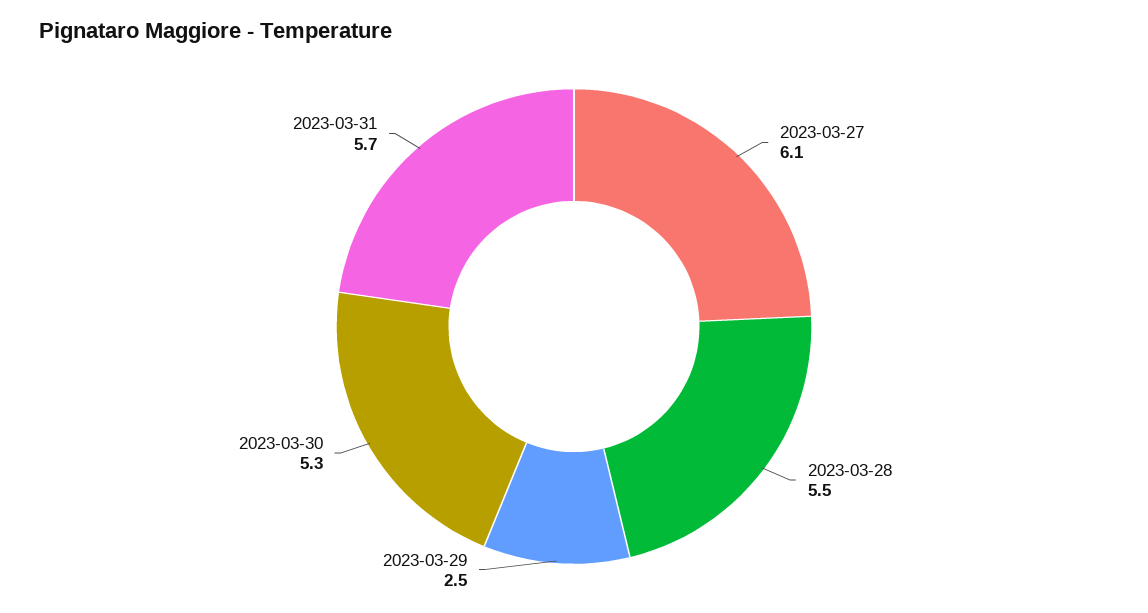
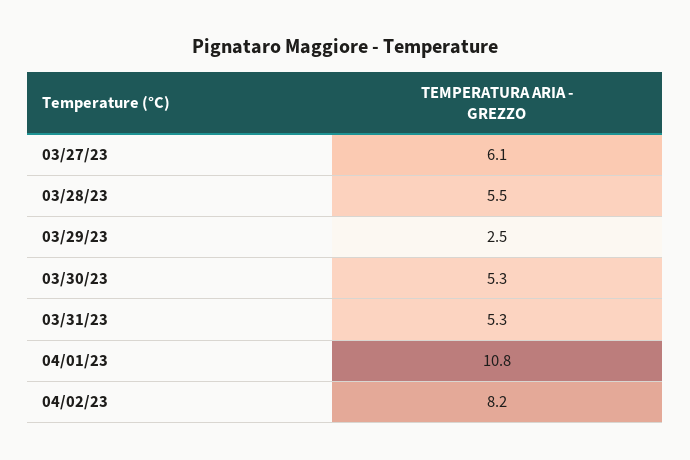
2023-03-31: 5.7 -> 5.3
04/01/23: none -> 10.8
04/02/23: none -> 8.2

